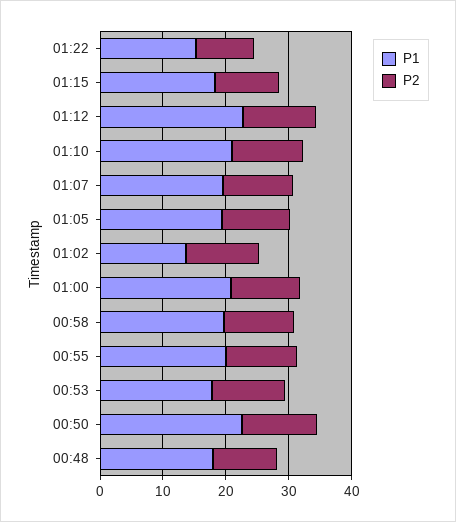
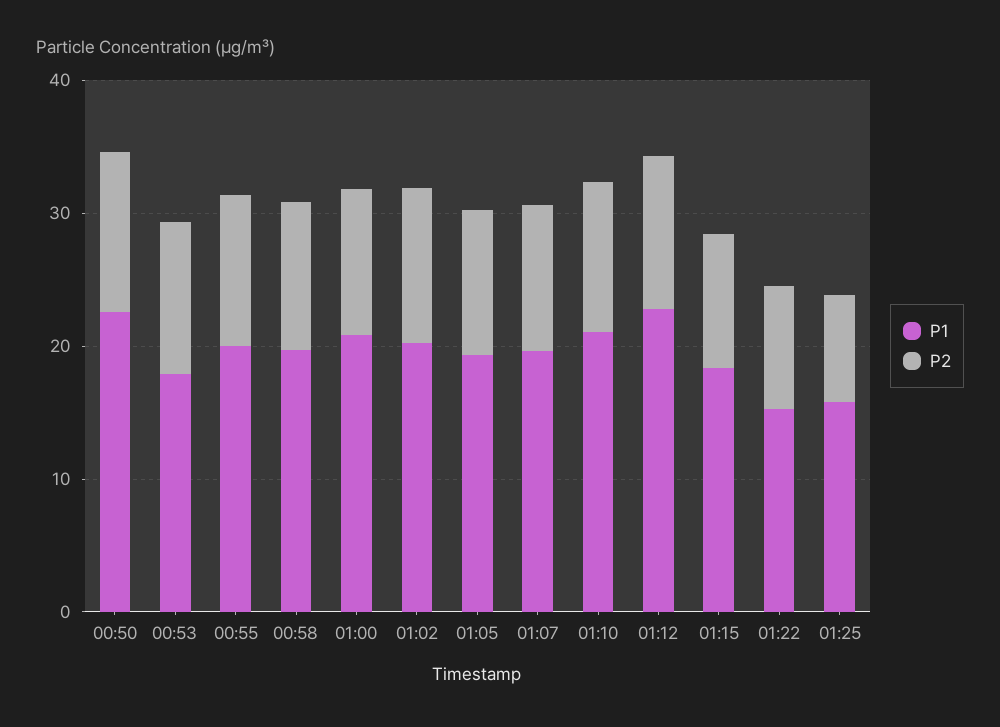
P1, 01:02: 14 -> 20
P1, 00:48: 18 -> none
P2, 00:48: 10 -> none
P1, 01:25: none -> 16
P2, 01:25: none -> 8

